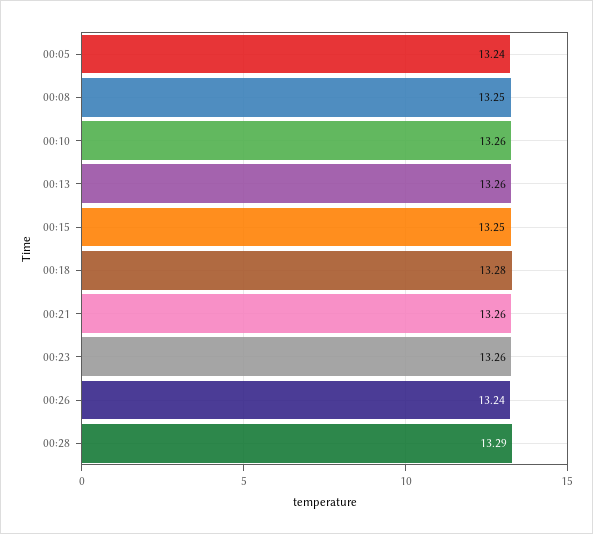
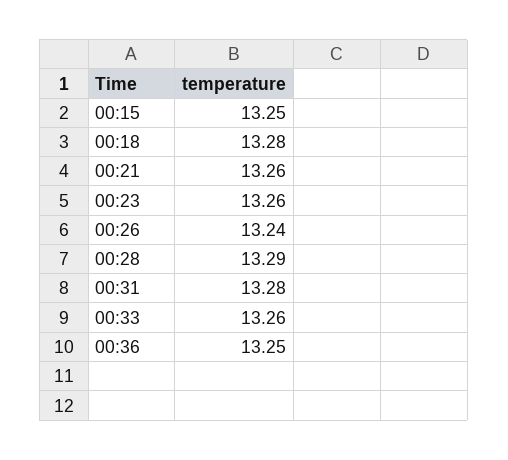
00:05: 13.24 -> none
00:08: 13.25 -> none
00:10: 13.26 -> none
00:13: 13.26 -> none
00:31: none -> 13.28
00:33: none -> 13.26
00:36: none -> 13.25

